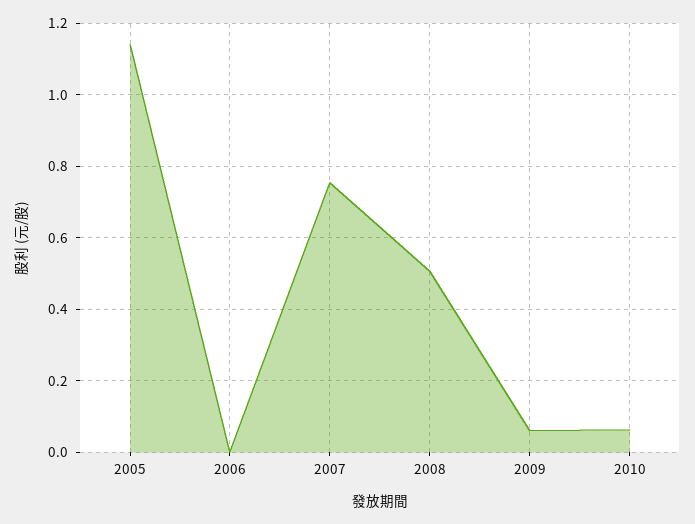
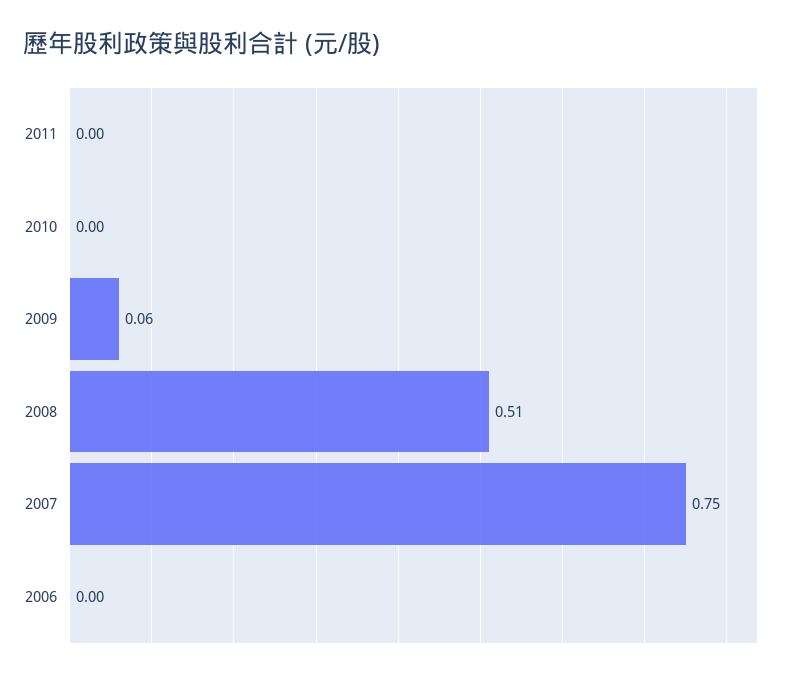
2005: 1.14 -> none
2010: 0.06 -> 0
2011: none -> 0

